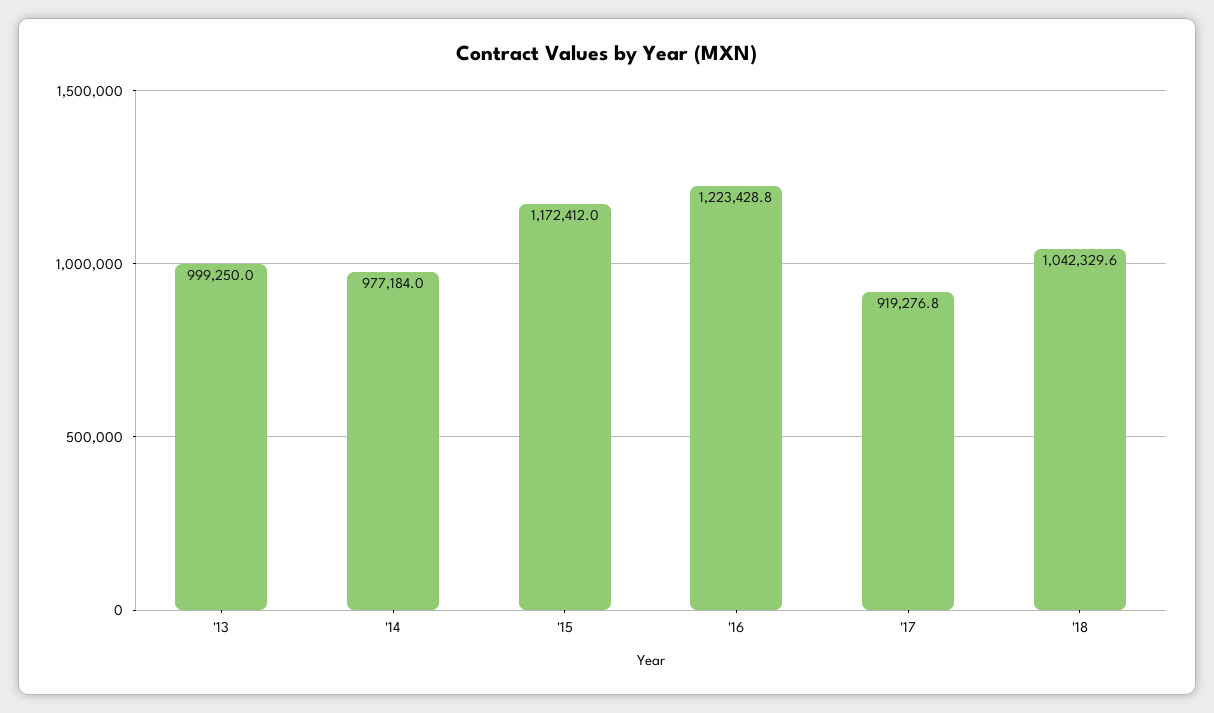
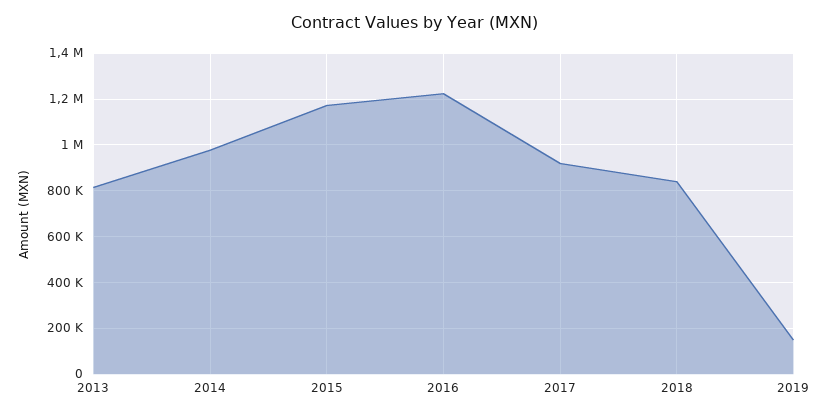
'13: 999250 -> 800000
'18: 1042329.6 -> 850000
2019: none -> 150000

